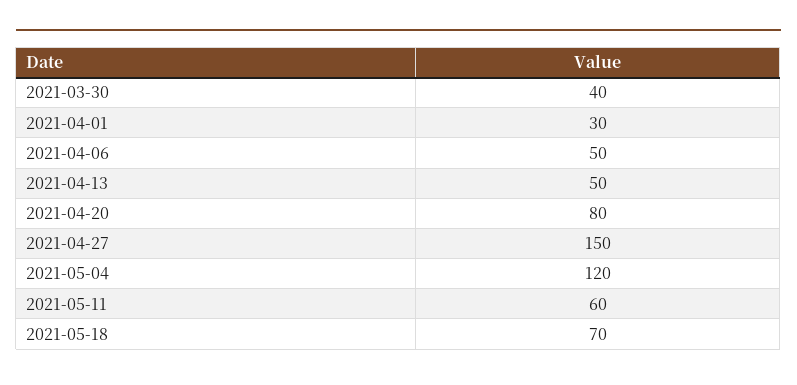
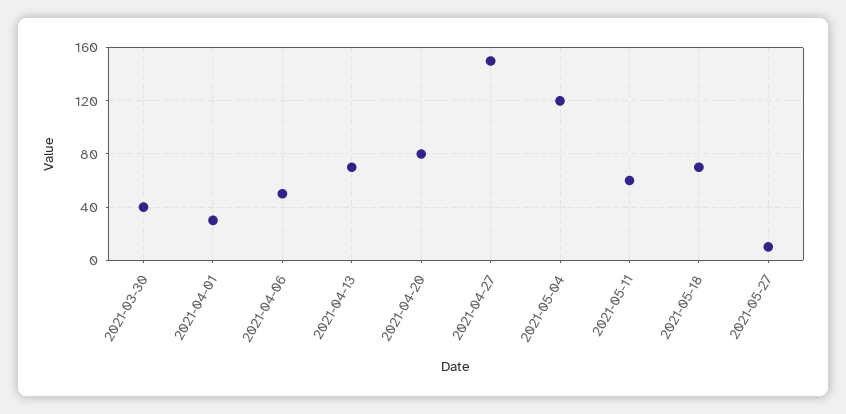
2021-04-13: 50 -> 70
2021-05-27: none -> 10

